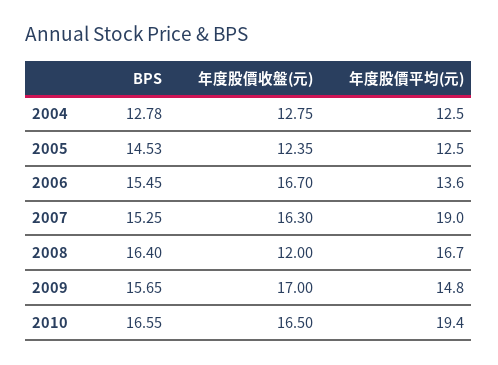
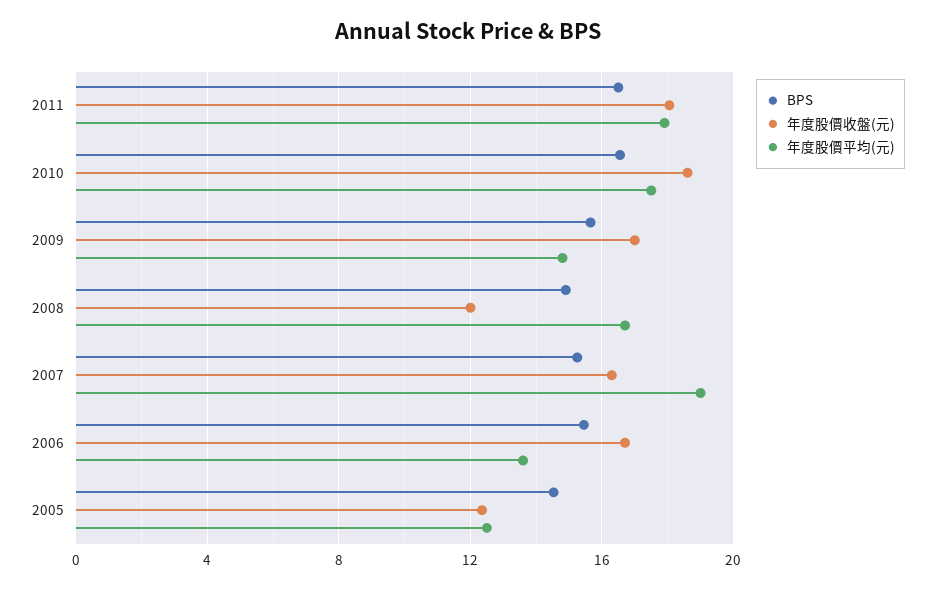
BPS, 2004: 12.78 -> none
年度股價收盤(元), 2004: 12.75 -> none
年度股價平均(元), 2004: 12.5 -> none
BPS, 2008: 16.4 -> 15
年度股價收盤(元), 2010: 16.5 -> 18.5
年度股價平均(元), 2010: 19.4 -> 17.5
BPS, 2011: none -> 16.5
年度股價收盤(元), 2011: none -> 18
年度股價平均(元), 2011: none -> 18

